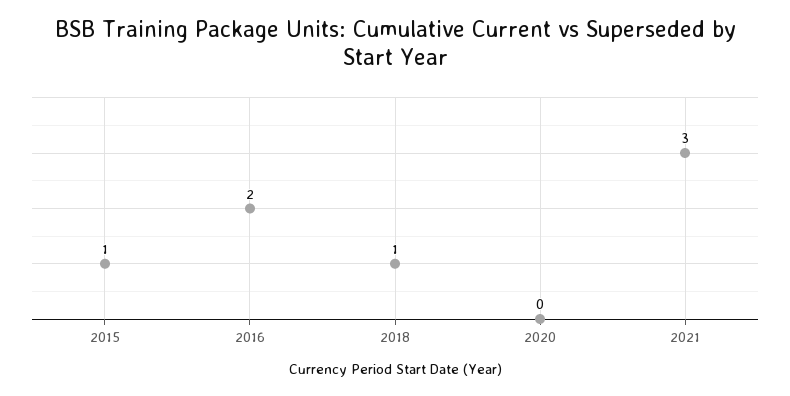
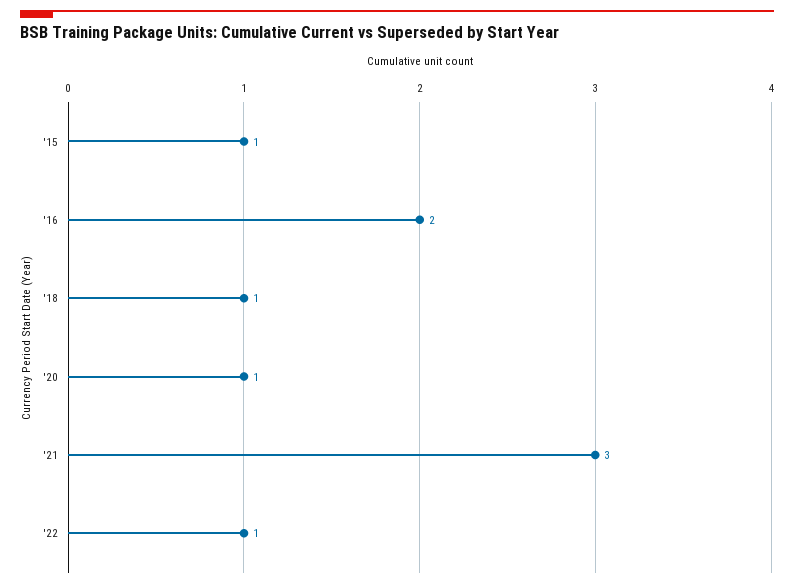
2020: 0 -> 1
'22: none -> 1

